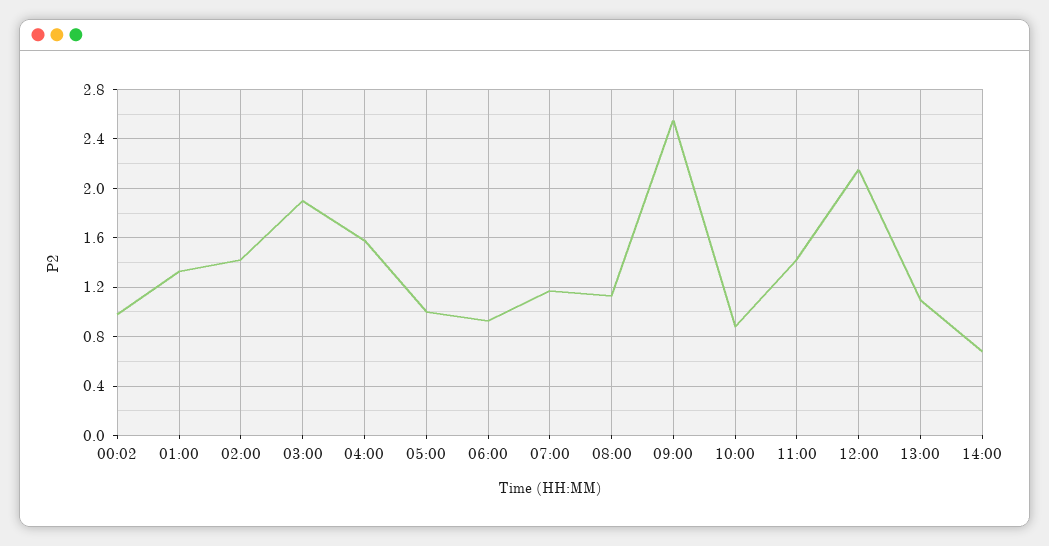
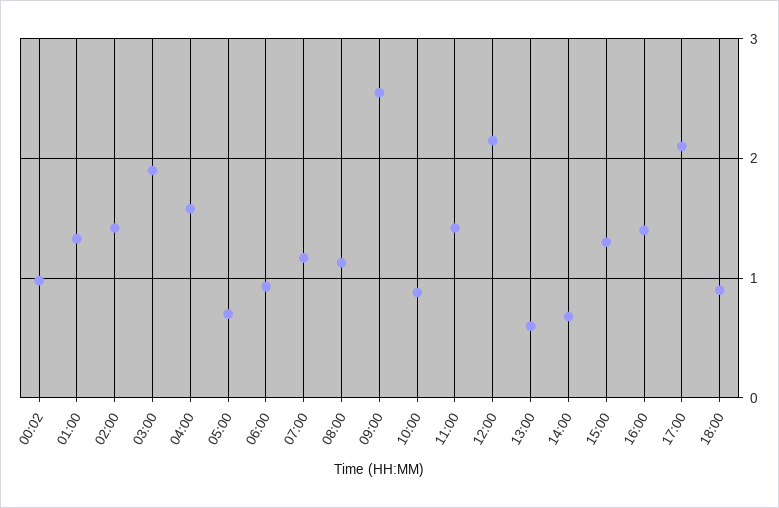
05:00: 1 -> 0.7
13:00: 1.1 -> 0.6
15:00: none -> 1.3
16:00: none -> 1.4
17:00: none -> 2.1
18:00: none -> 0.9

